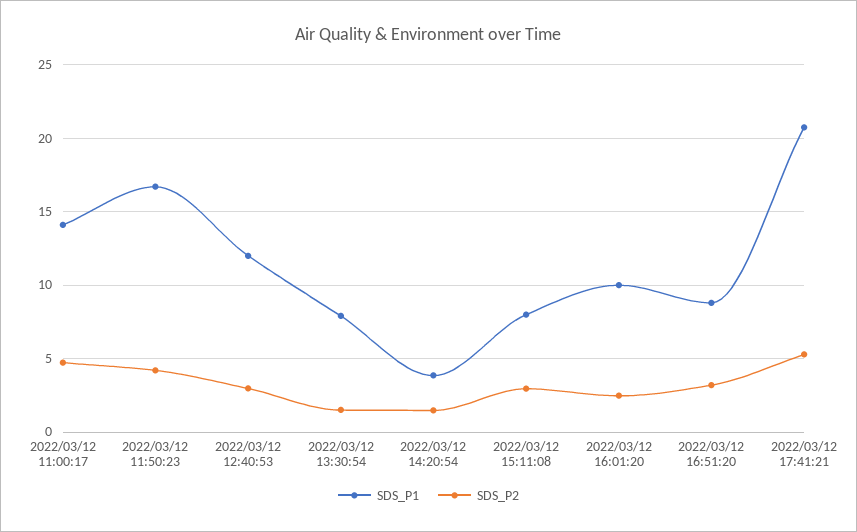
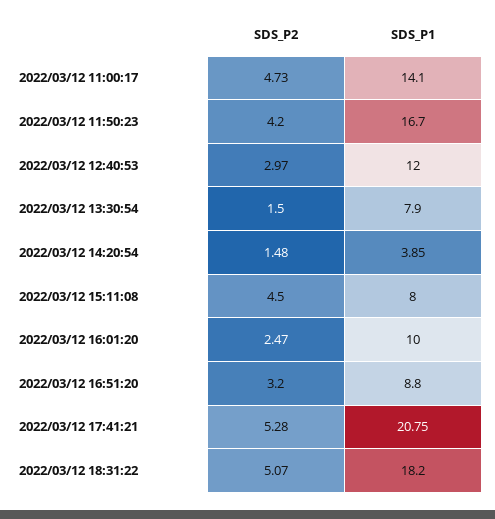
SDS_P2, 2022/03/12 15:11:08: 3 -> 4.5
SDS_P2, 2022/03/12 18:31:22: none -> 5.07
SDS_P1, 2022/03/12 18:31:22: none -> 18.2

